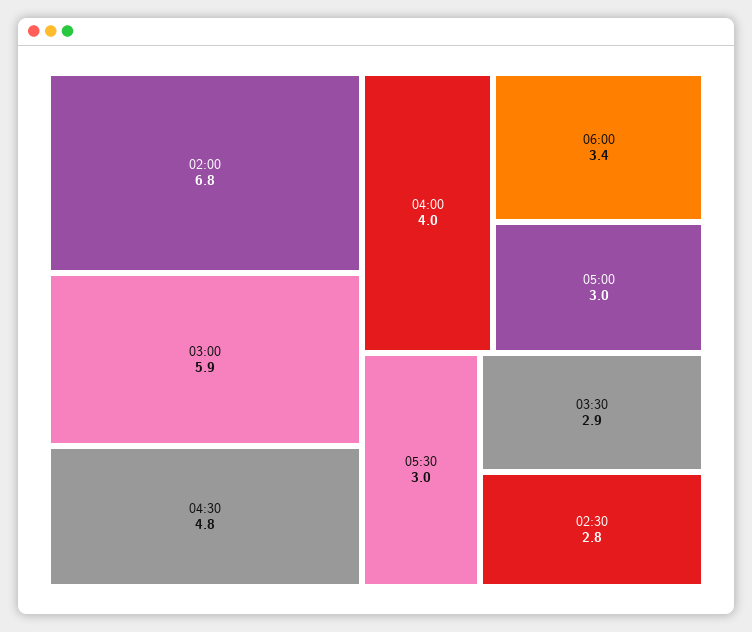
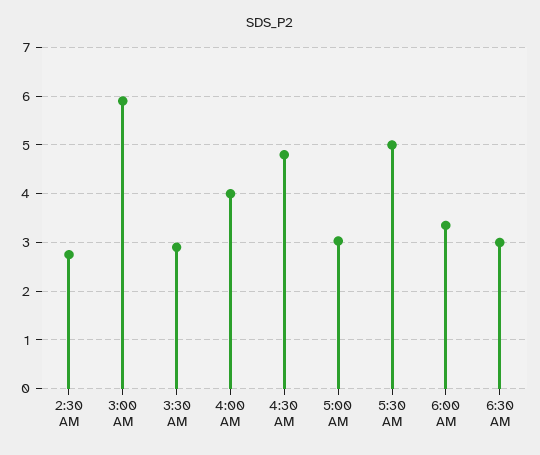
02:00: 6.8 -> none
05:30: 3 -> 5
6:30 AM: none -> 3

